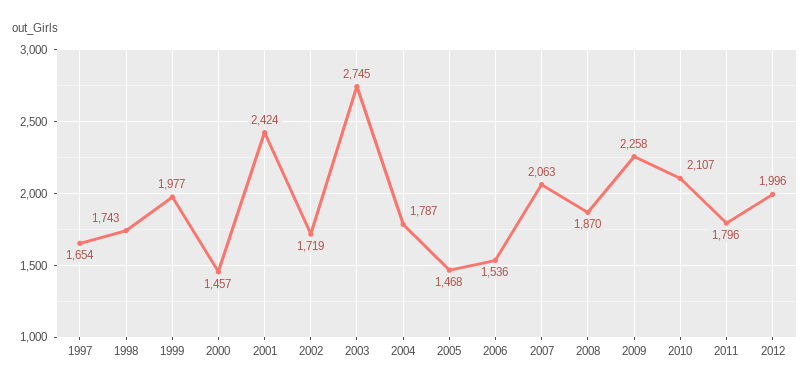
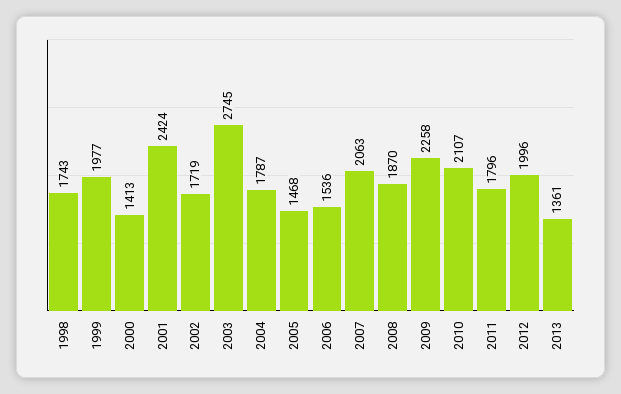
1997: 1654 -> none
2000: 1457 -> 1413
2013: none -> 1361

